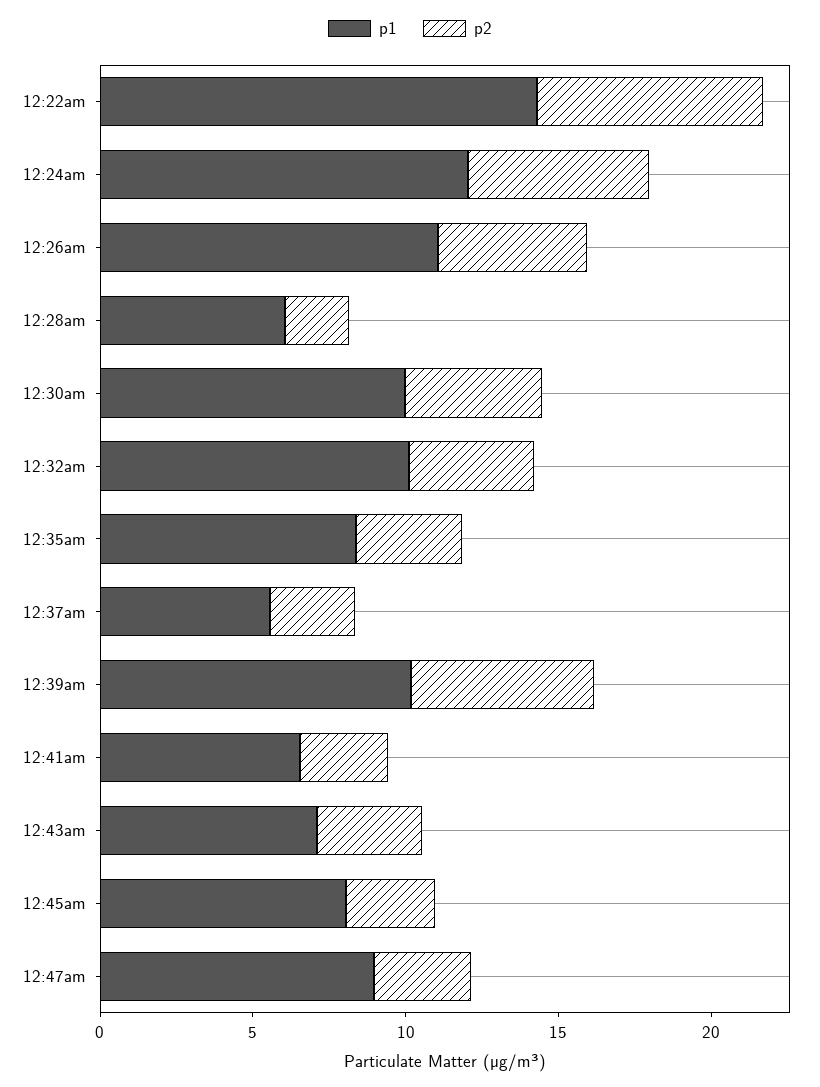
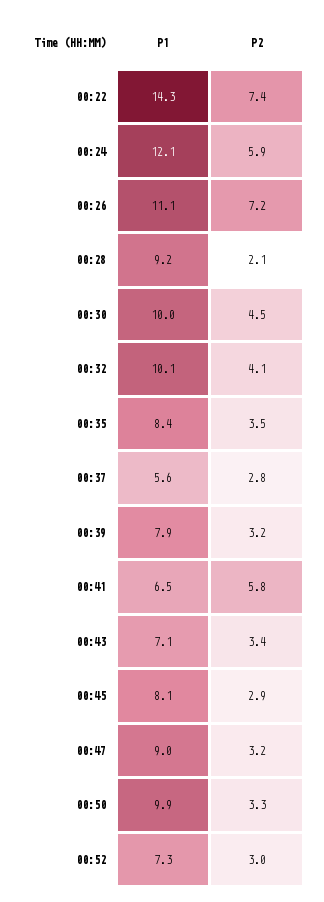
p2, 12:26am: 5 -> 7.2
p1, 12:28am: 6 -> 9.2
p1, 12:39am: 10 -> 7.9
p2, 12:39am: 6 -> 3.2
p2, 12:41am: 3 -> 5.8
p1, 00:50: none -> 9.9
p2, 00:50: none -> 3.3
p1, 00:52: none -> 7.3
p2, 00:52: none -> 3

